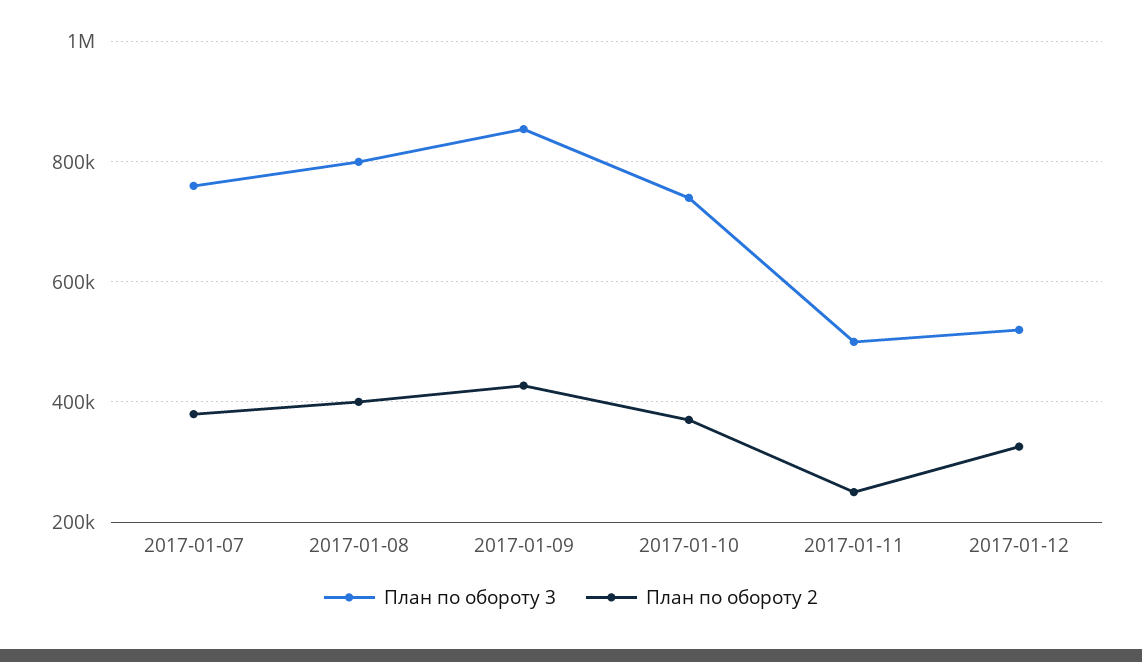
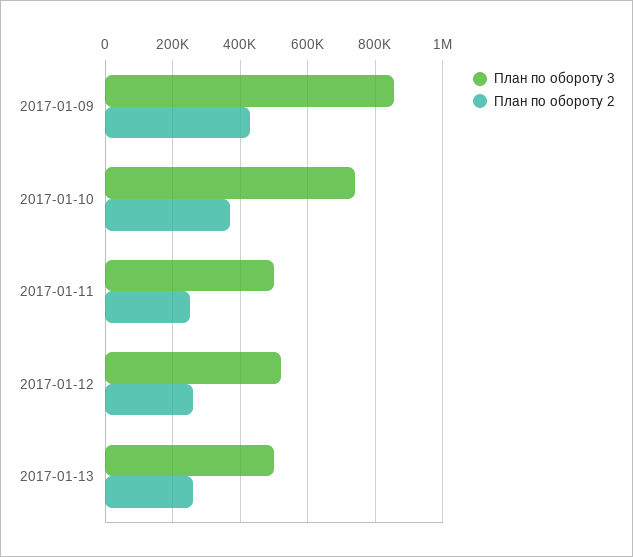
План по обороту 3, 2017-01-07: 760000 -> none
План по обороту 2, 2017-01-07: 380000 -> none
План по обороту 3, 2017-01-08: 800000 -> none
План по обороту 2, 2017-01-08: 400000 -> none
План по обороту 2, 2017-01-12: 320000 -> 260000
План по обороту 3, 2017-01-13: none -> 500000
План по обороту 2, 2017-01-13: none -> 260000

